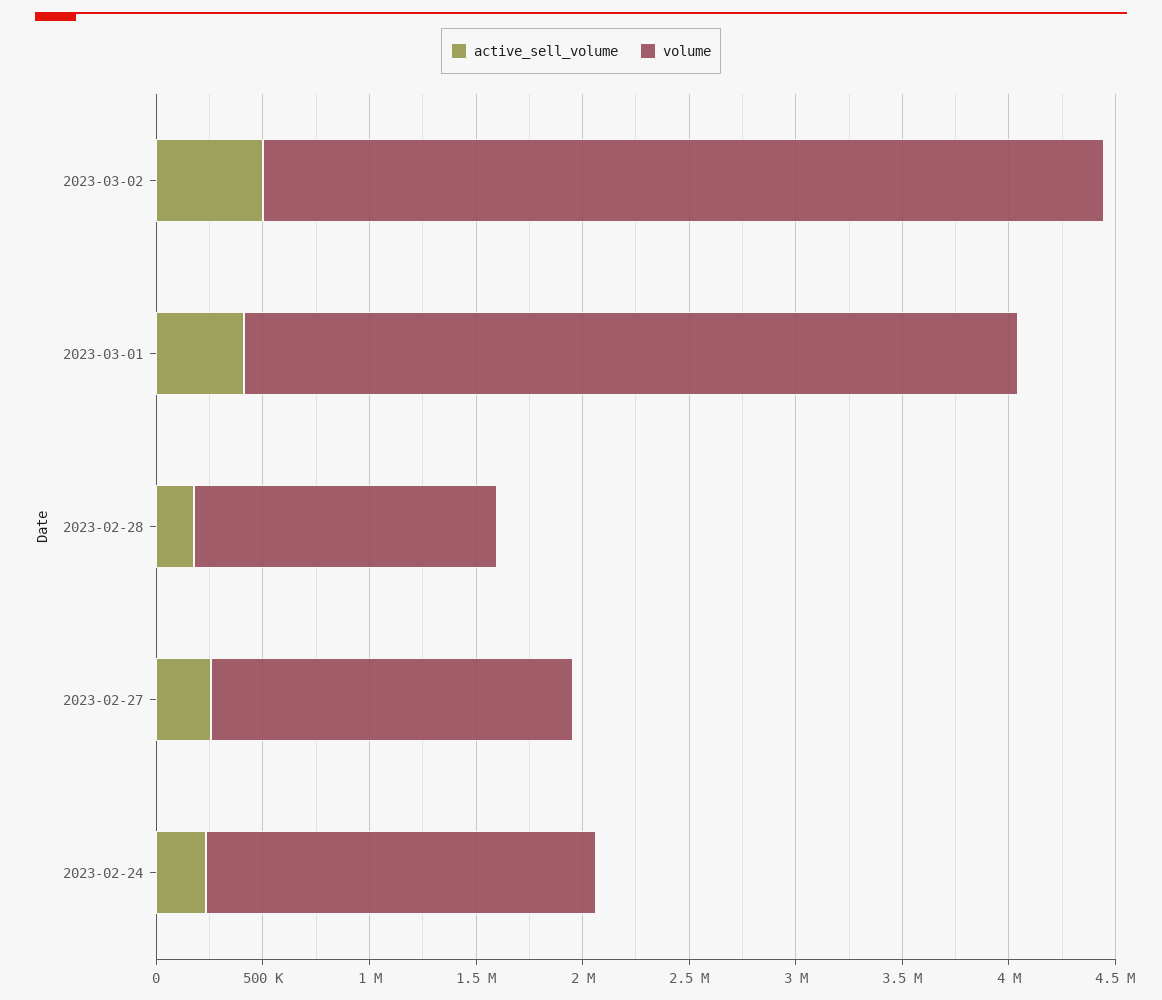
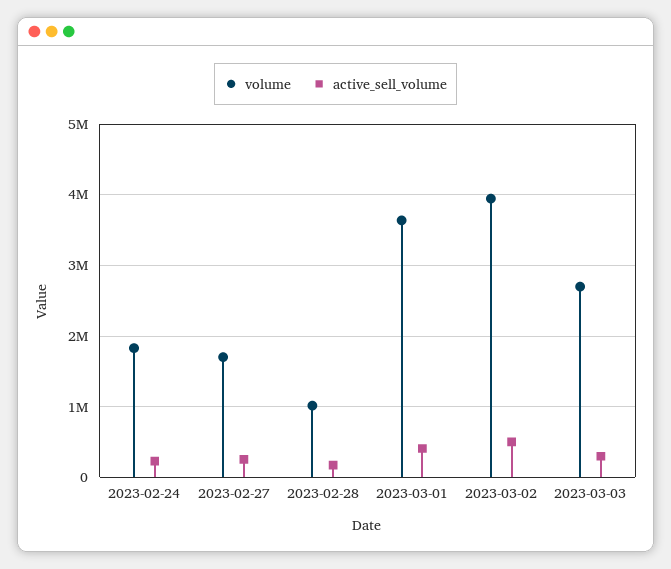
volume, 2023-02-28: 1400000 -> 1000000
volume, 2023-03-03: none -> 2700000
active_sell_volume, 2023-03-03: none -> 300000

